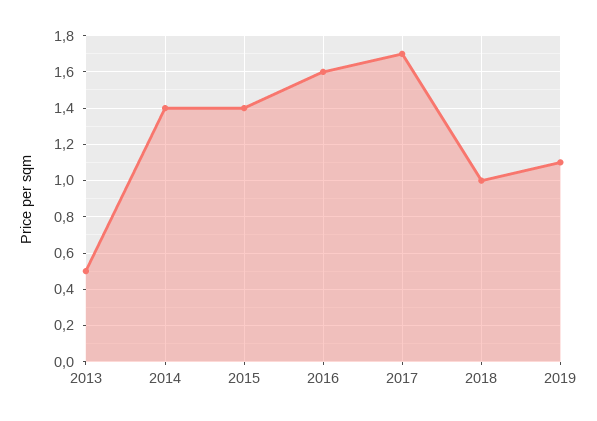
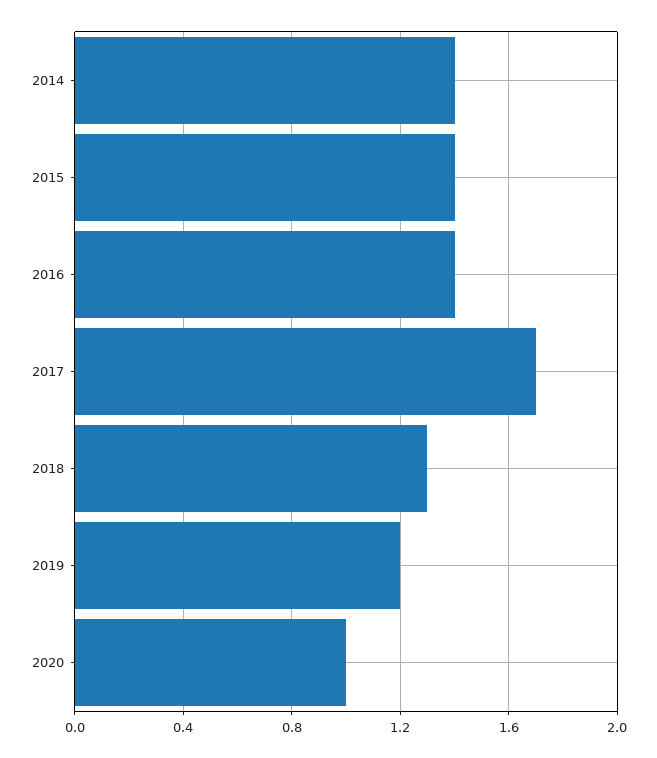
2013: 0.5 -> none
2016: 1.6 -> 1.4
2018: 1 -> 1.3
2019: 1.1 -> 1.2
2020: none -> 1

